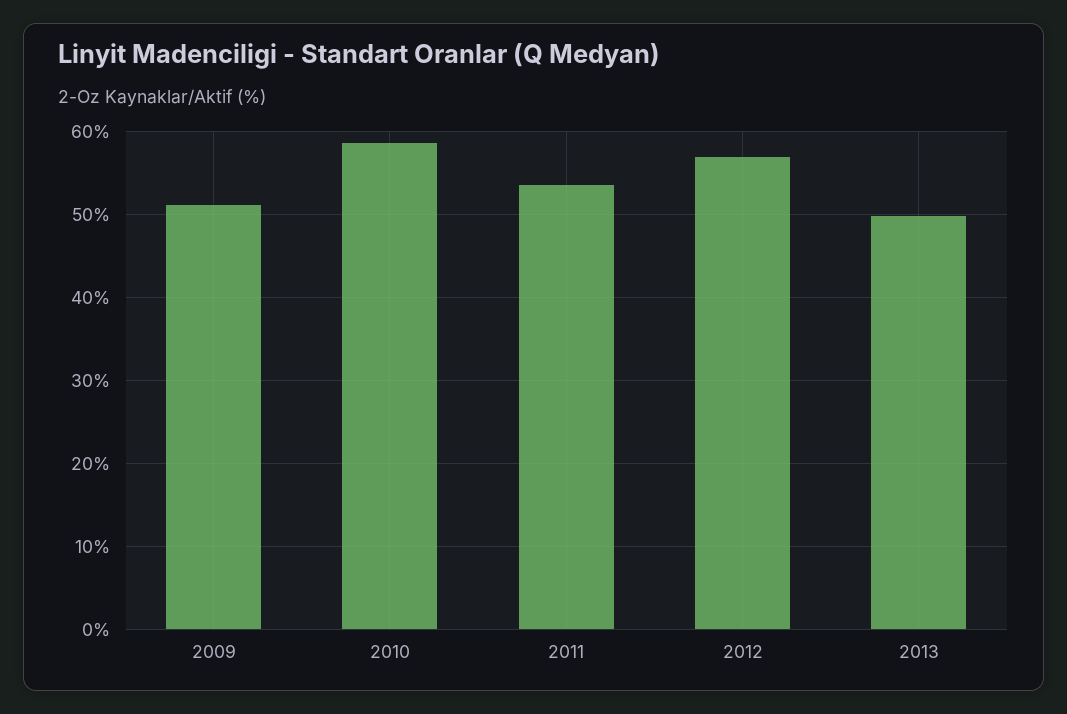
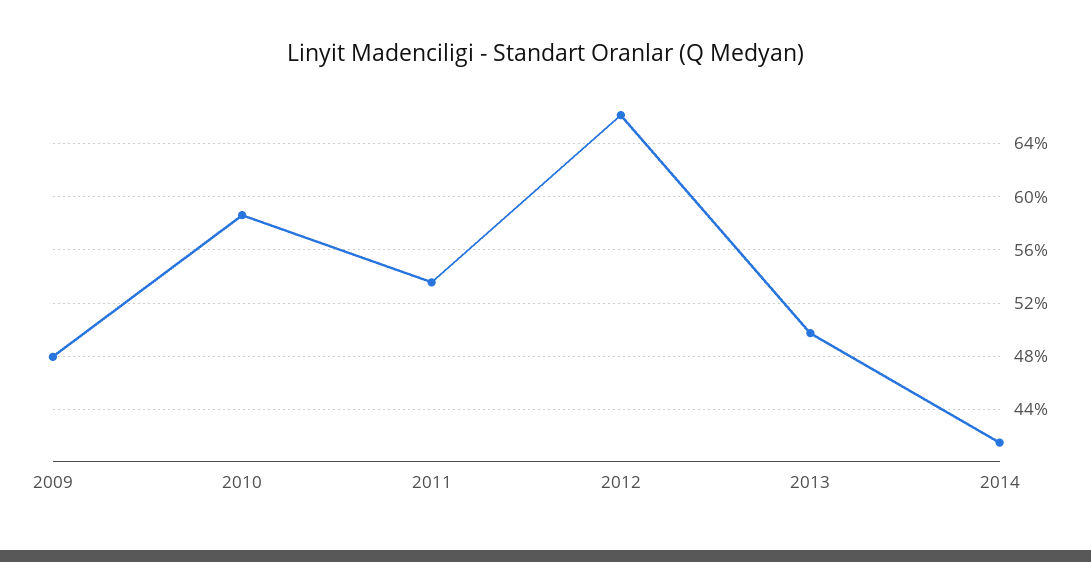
2009: 51 -> 48
2012: 57 -> 66
2014: none -> 41.5

